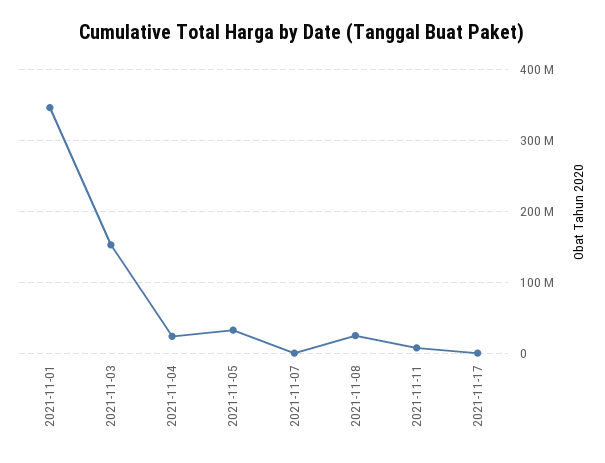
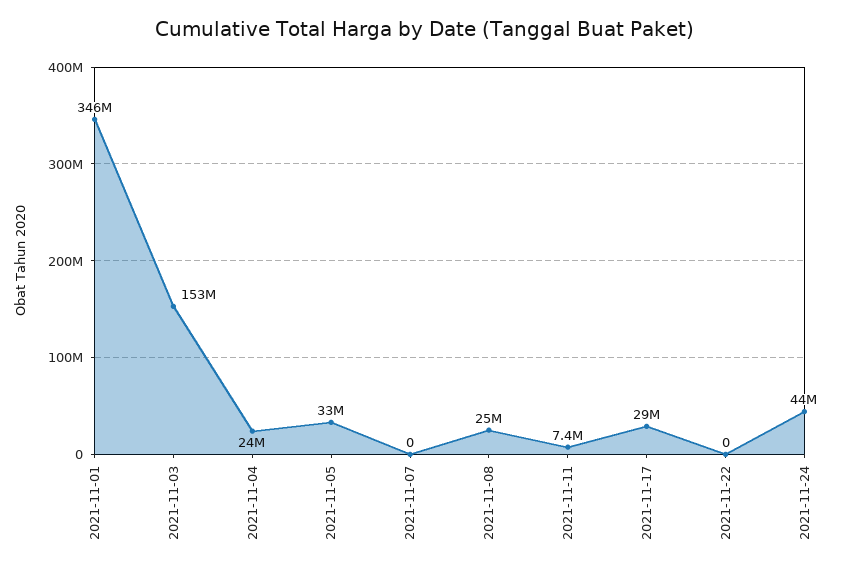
2021-11-17: 0 -> 29000000
2021-11-22: none -> 0
2021-11-24: none -> 44000000

